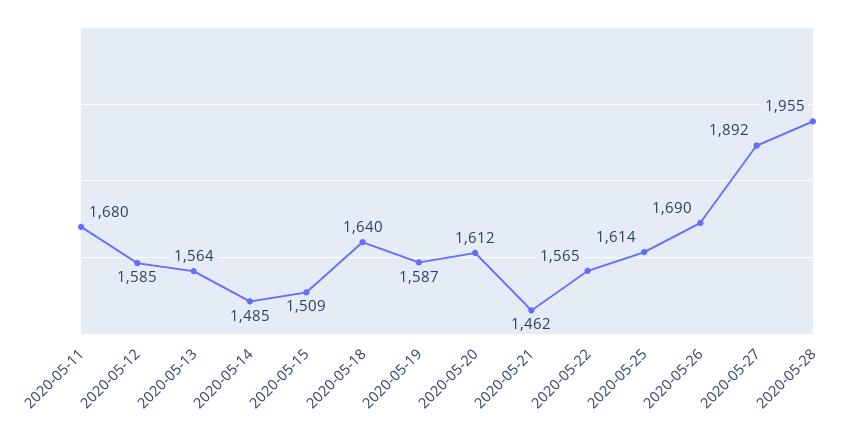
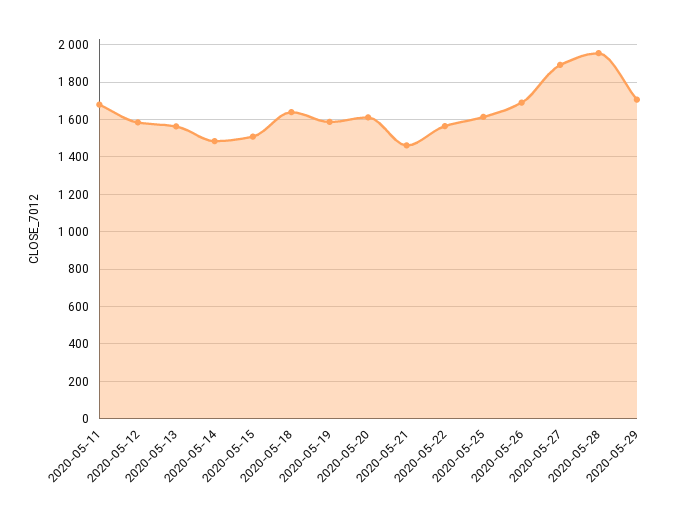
2020-05-29: none -> 1700

